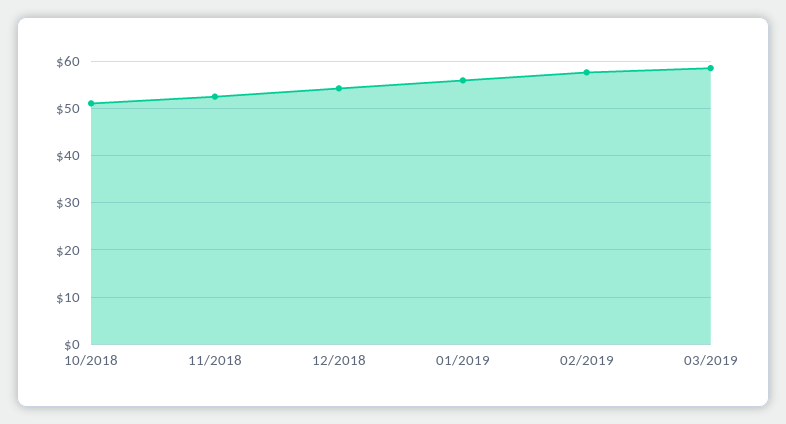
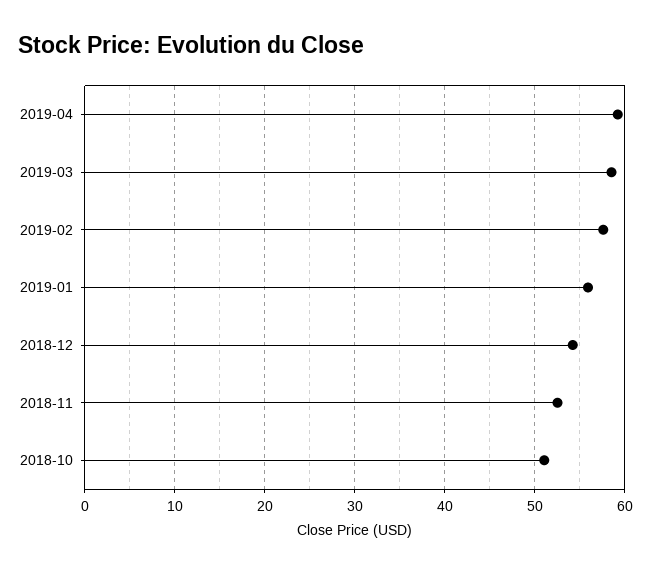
2019-04: none -> 59

